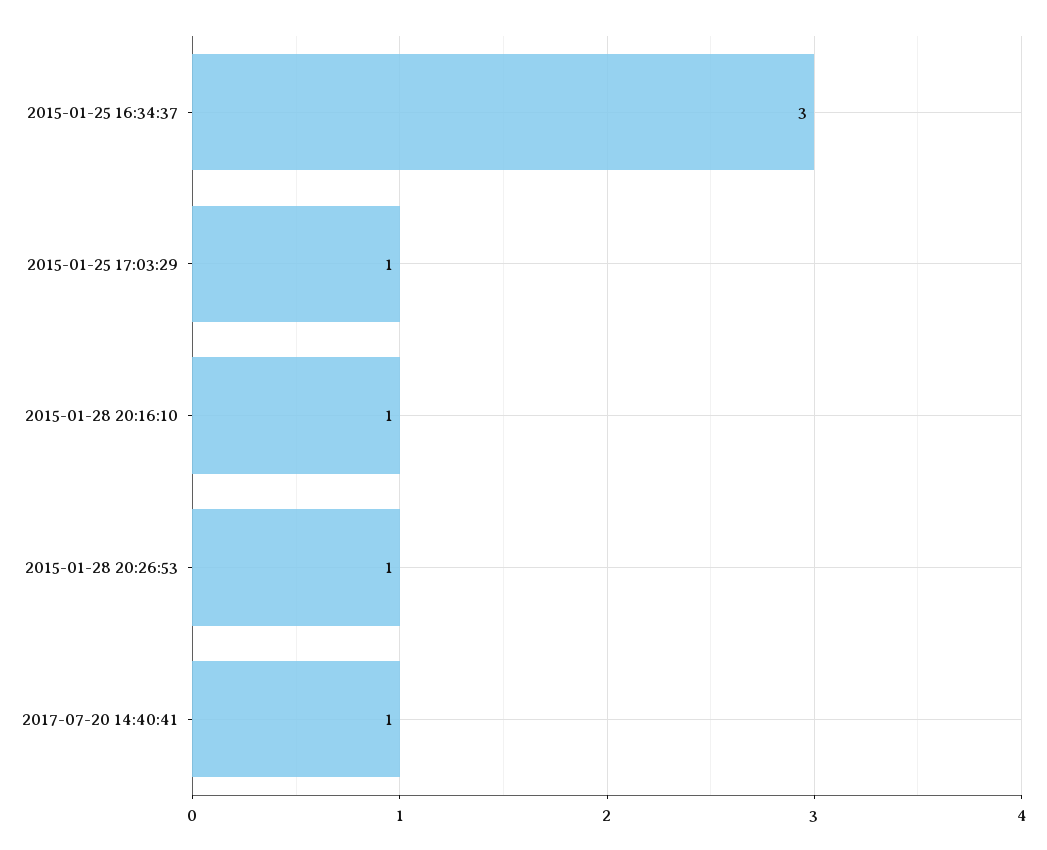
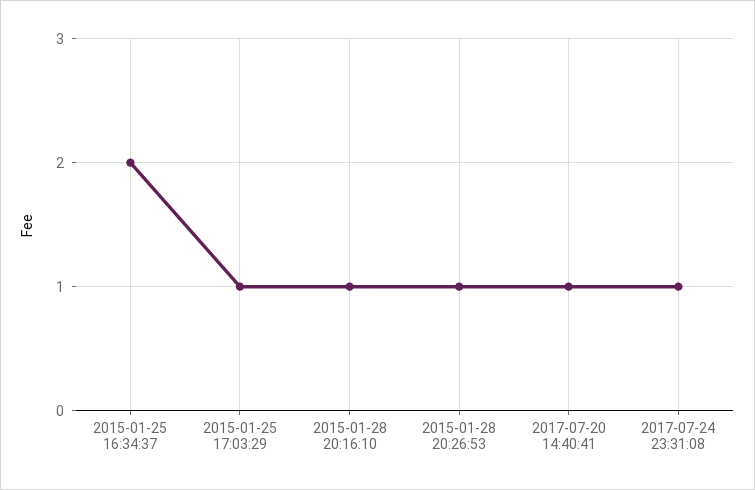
2015-01-25 16:34:37: 3 -> 2
2017-07-24 23:31:08: none -> 1

